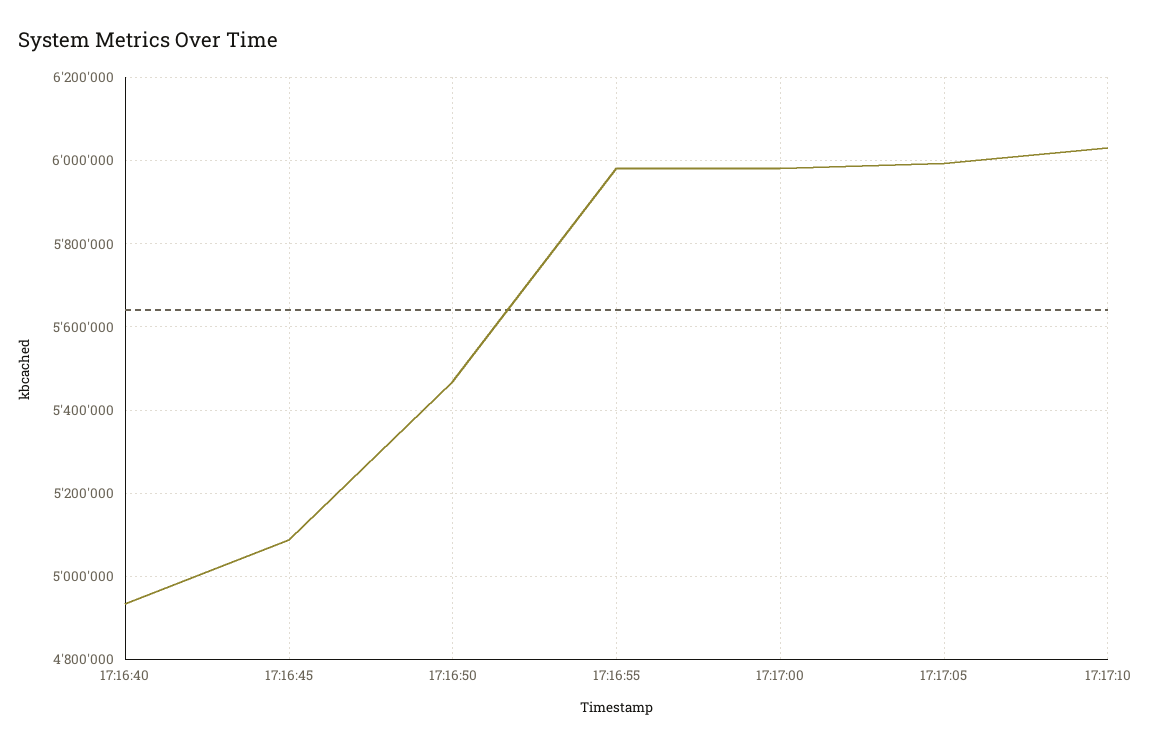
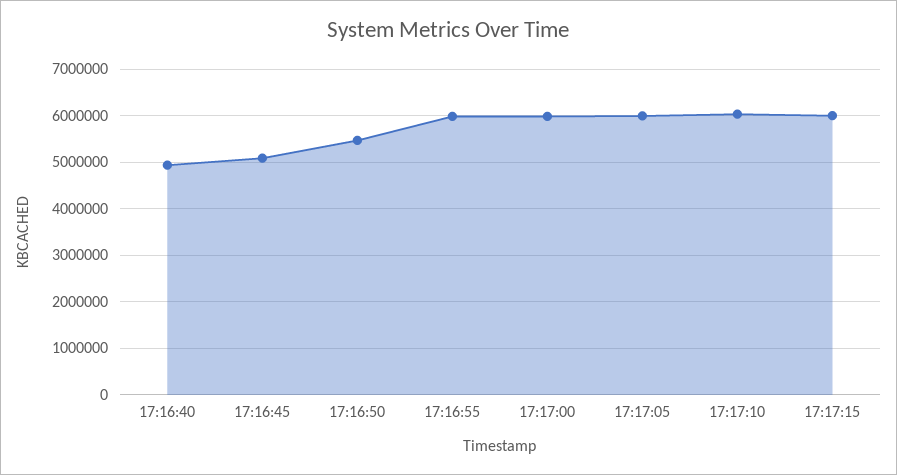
17:17:15: none -> 6000000

